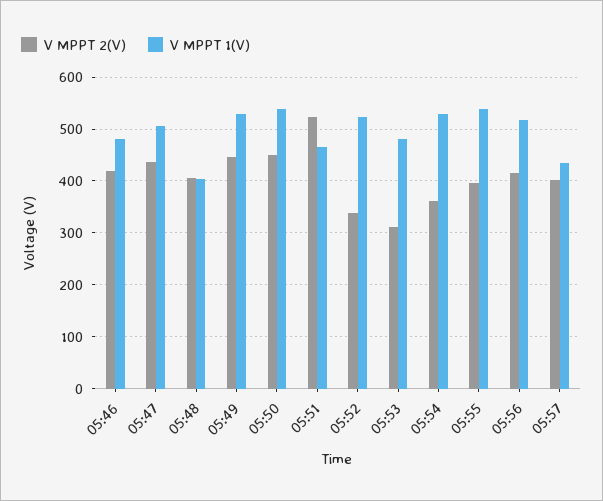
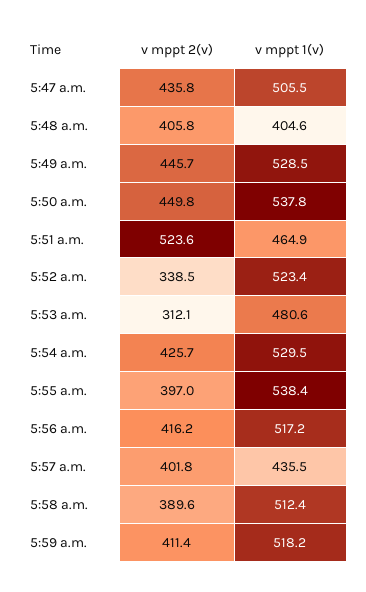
V MPPT 2(V), 05:46: 420 -> none
V MPPT 1(V), 05:46: 480 -> none
V MPPT 2(V), 05:54: 360 -> 425.7
V MPPT 2(V), 5:58 a.m.: none -> 389.6
V MPPT 1(V), 5:58 a.m.: none -> 512.4
V MPPT 2(V), 5:59 a.m.: none -> 411.4
V MPPT 1(V), 5:59 a.m.: none -> 518.2

